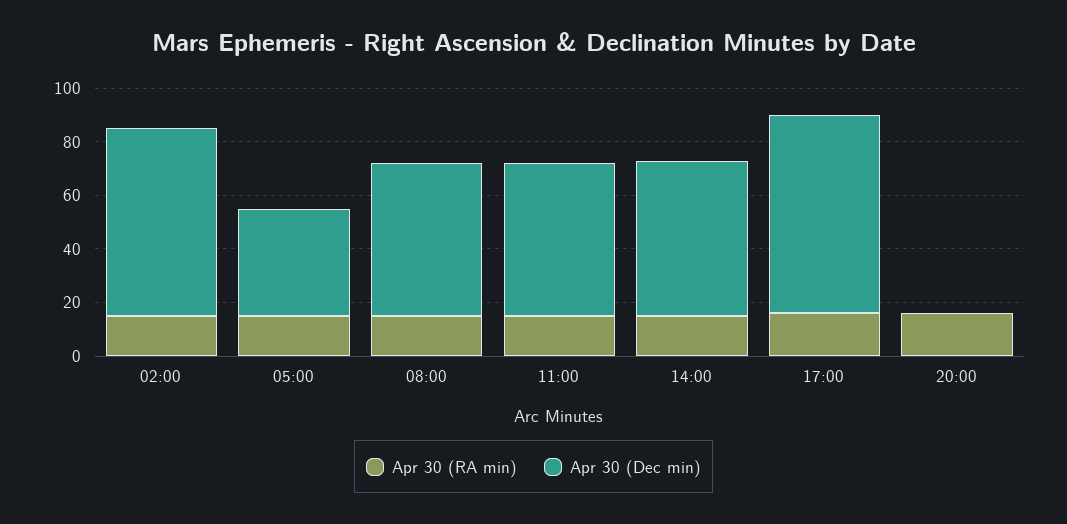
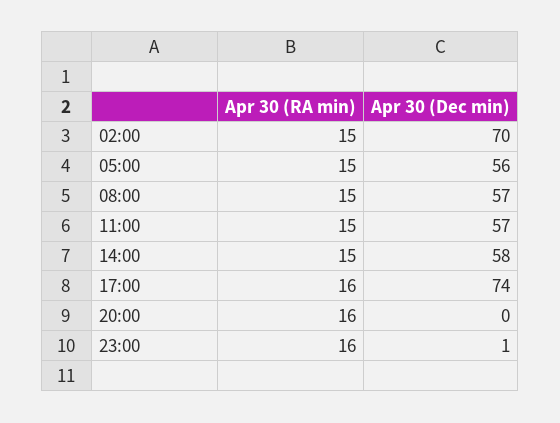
Apr 30 (Dec min), 05:00: 40 -> 56
Apr 30 (RA min), 23:00: none -> 16
Apr 30 (Dec min), 23:00: none -> 1

